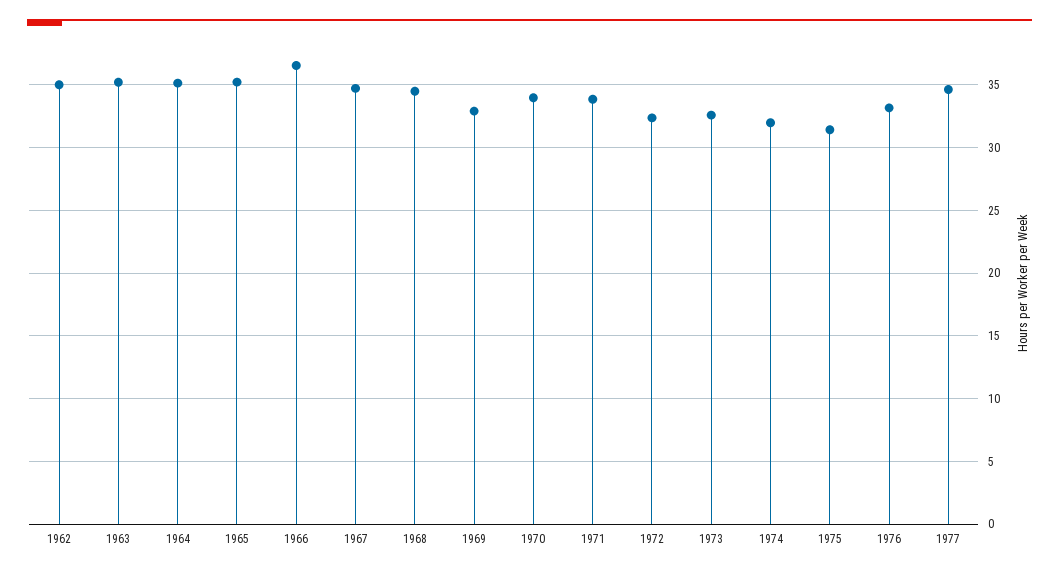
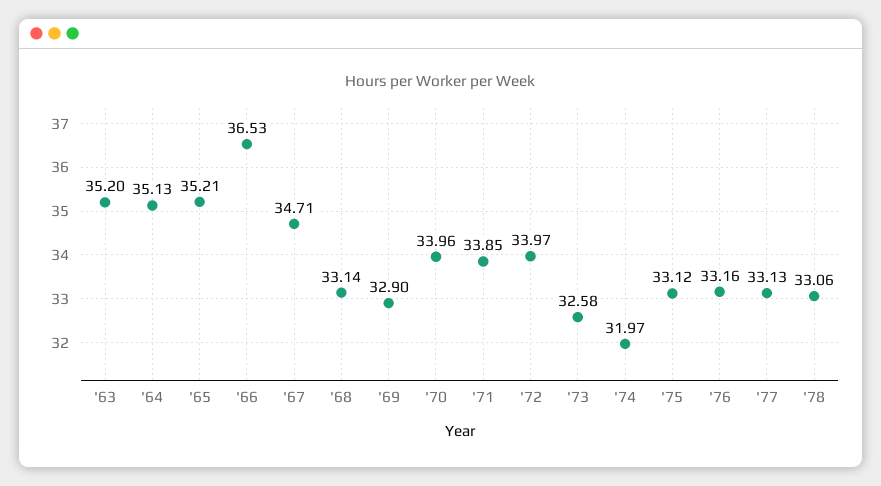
1962: 35 -> none
1968: 34.5 -> 33.14
1972: 32.5 -> 33.97
1975: 31.5 -> 33.12
1977: 34.5 -> 33.13
'78: none -> 33.06

